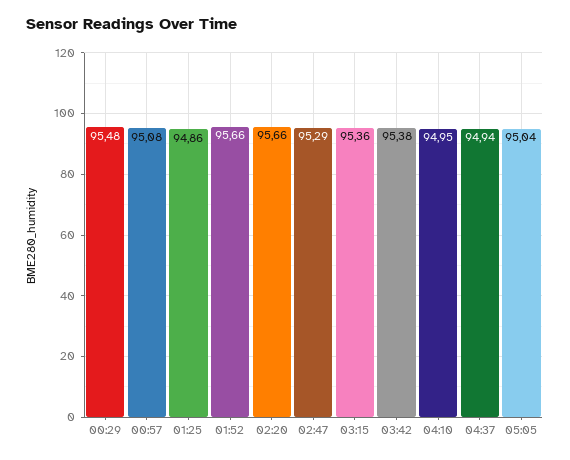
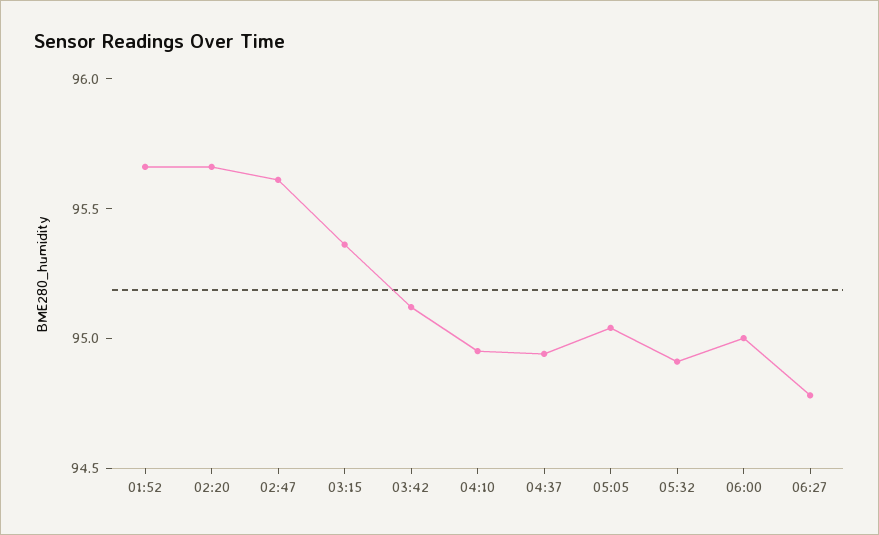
00:29: 95.48 -> none
00:57: 95.08 -> none
01:25: 94.86 -> none
02:47: 95.29 -> 95.6
03:42: 95.38 -> 95.1
05:32: none -> 94.9
06:00: none -> 95
06:27: none -> 94.8

